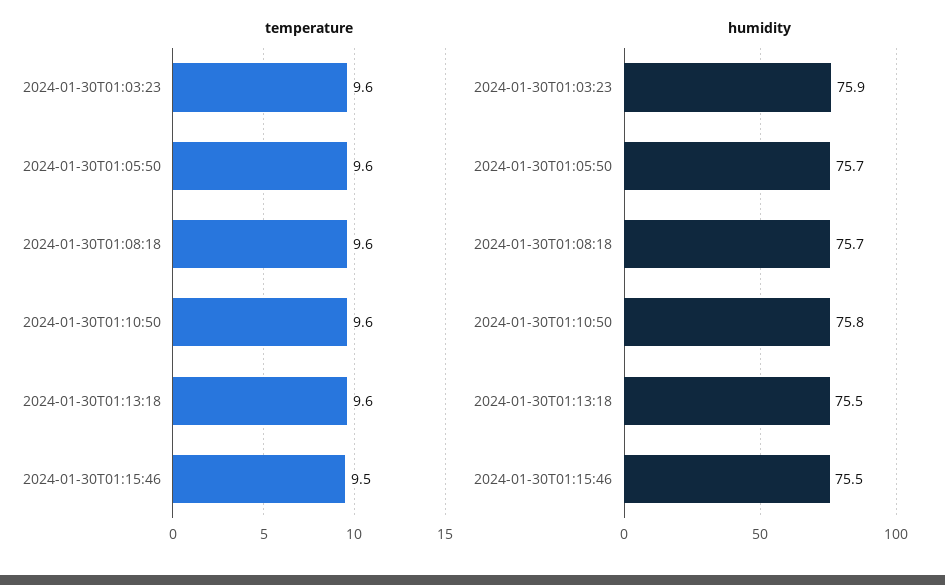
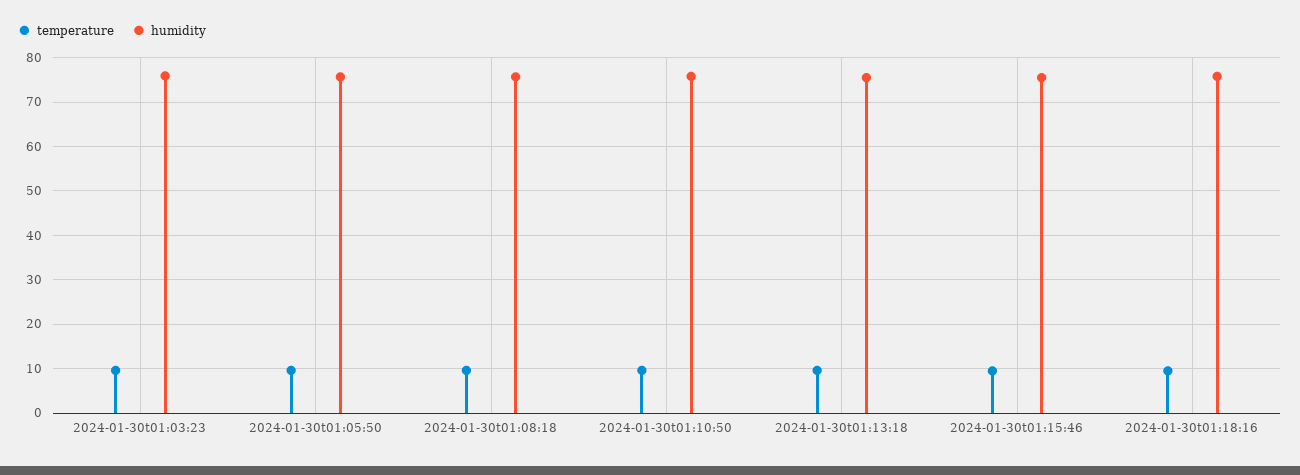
temperature, 2024-01-30t01:18:16: none -> 10
humidity, 2024-01-30t01:18:16: none -> 76

